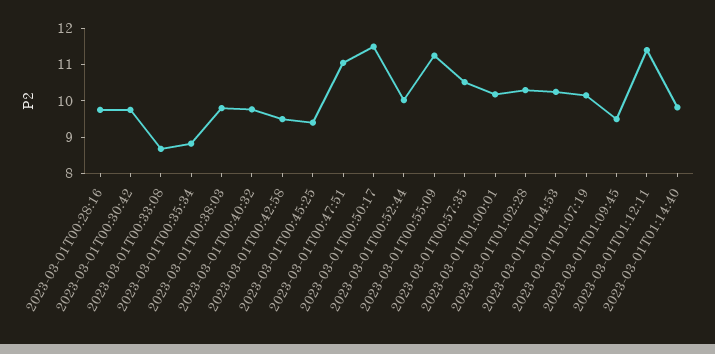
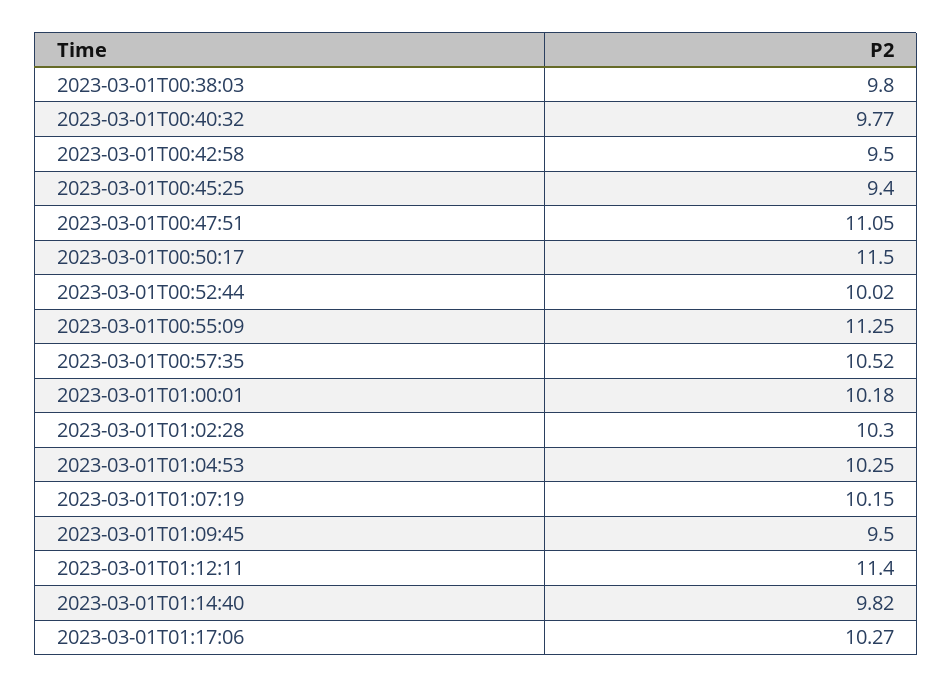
2023-03-01T00:28:16: 9.75 -> none
2023-03-01T00:30:42: 9.75 -> none
2023-03-01T00:33:08: 8.75 -> none
2023-03-01T00:35:34: 8.75 -> none
2023-03-01T01:17:06: none -> 10.27

